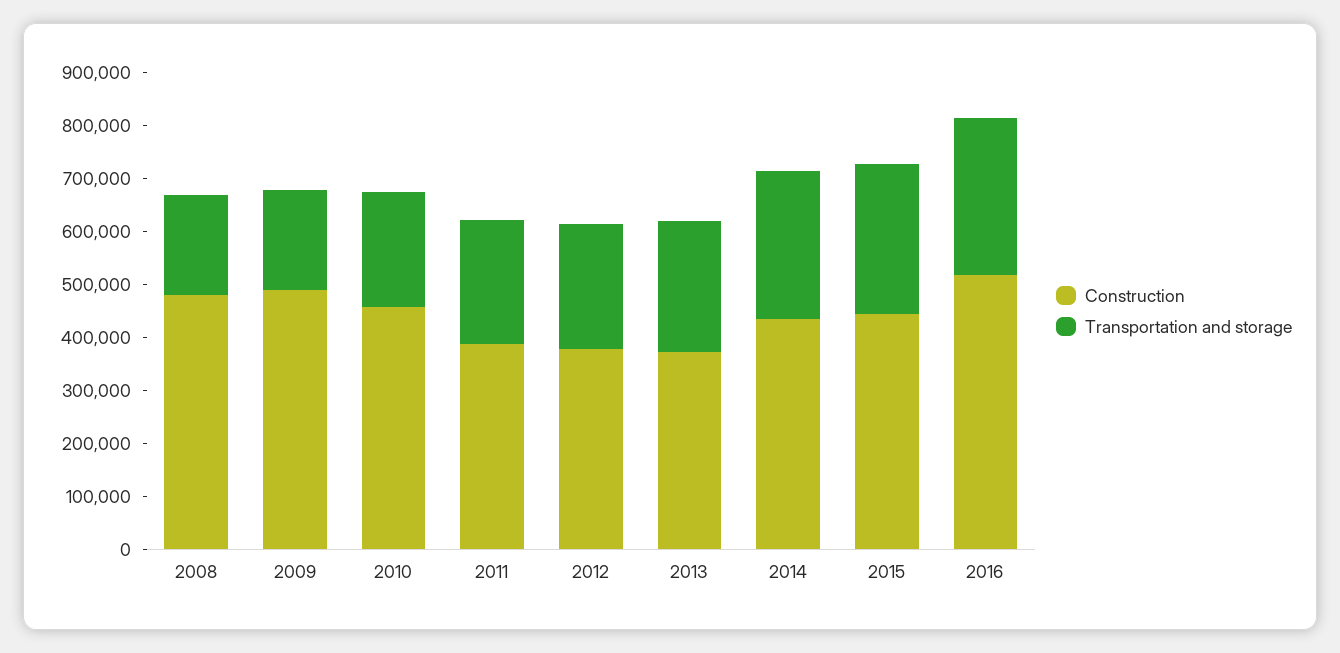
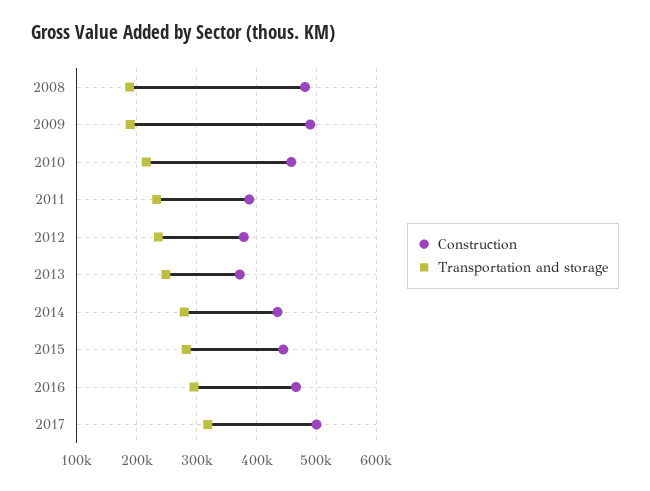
Construction, 2016: 520000 -> 460000
Construction, 2017: none -> 500000
Transportation and storage, 2017: none -> 320000

